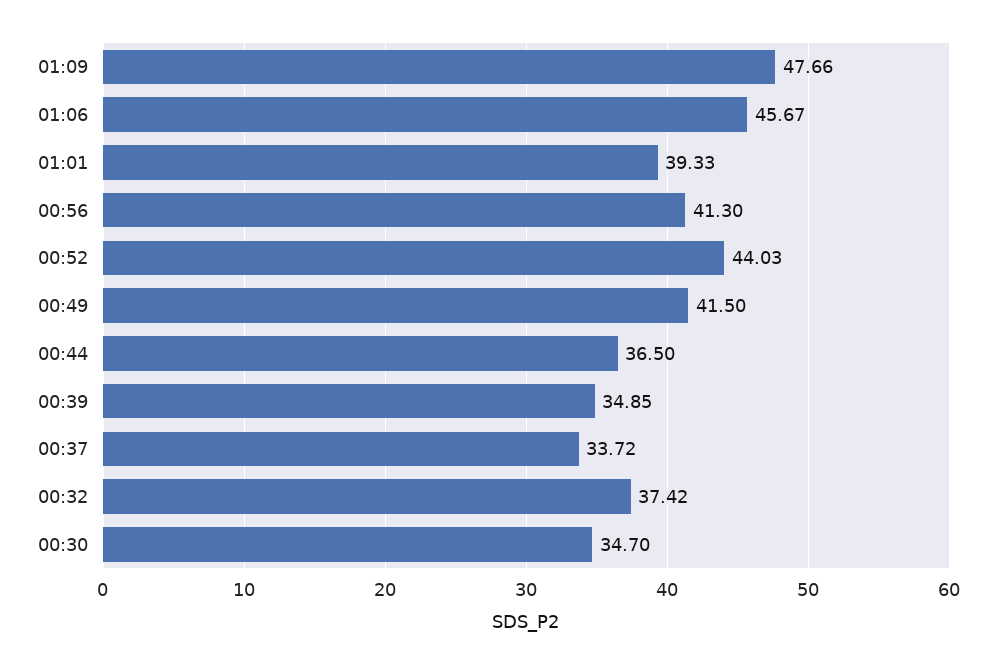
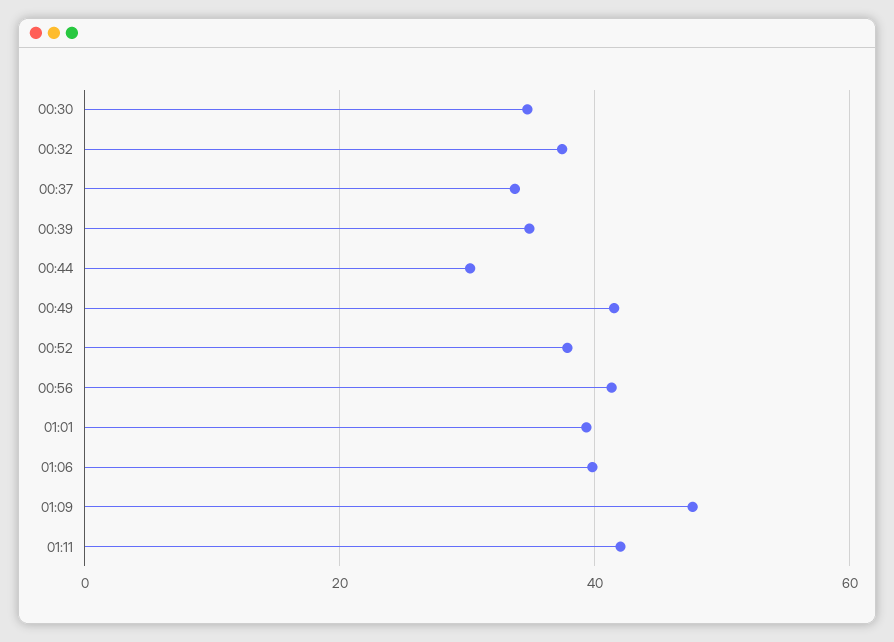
01:06: 45.67 -> 40
00:52: 44.03 -> 38
00:44: 36.5 -> 30
01:11: none -> 42

